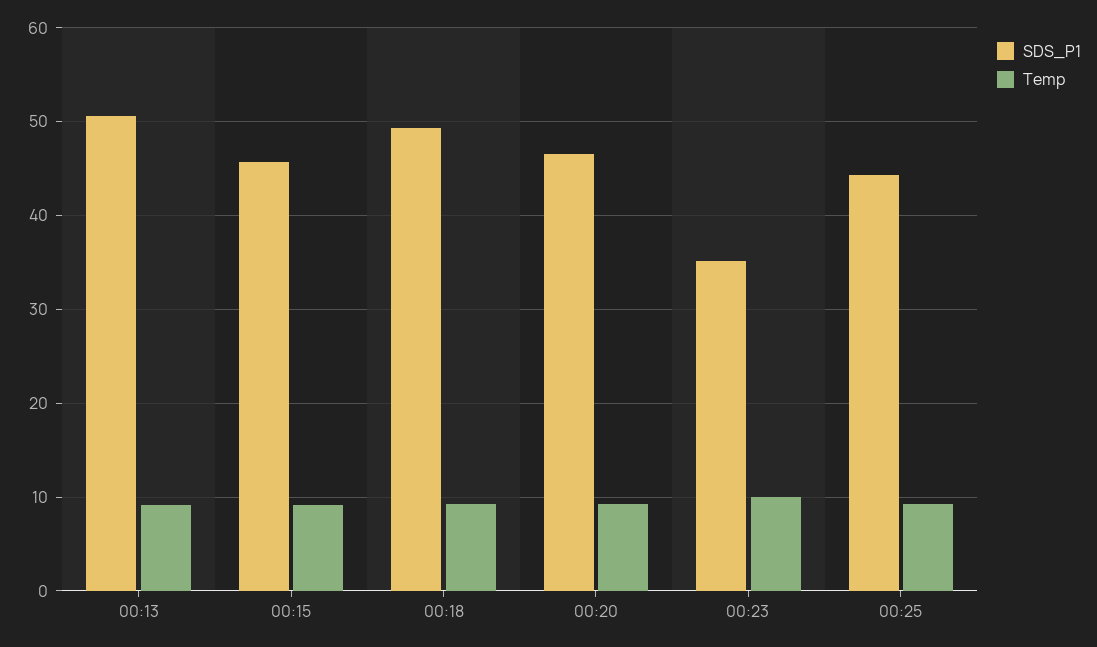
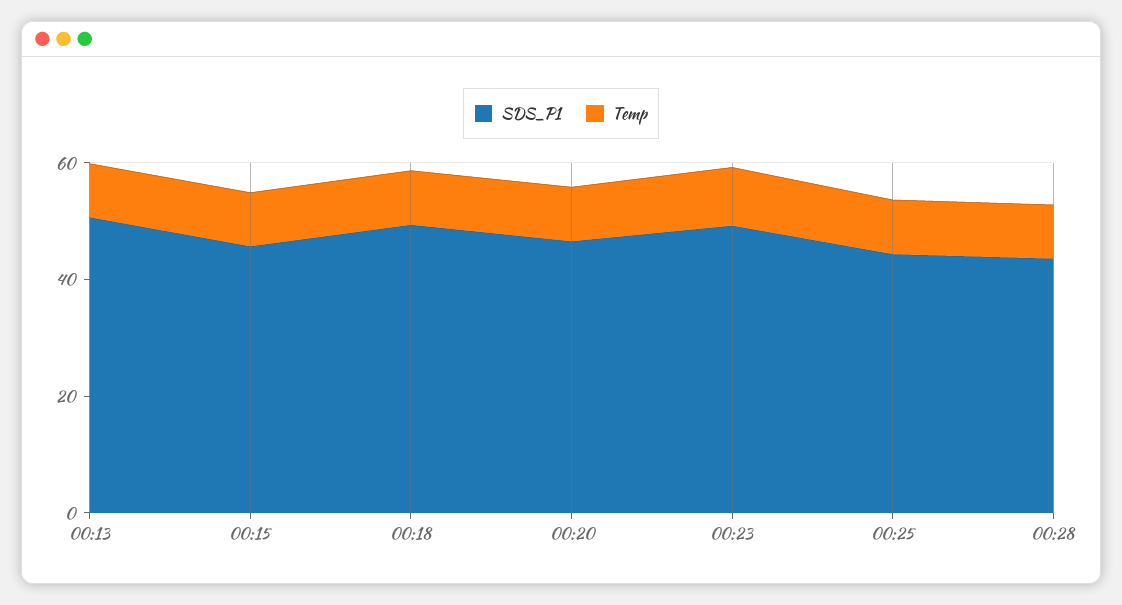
SDS_P1, 00:23: 35 -> 50
SDS_P1, 00:28: none -> 45
Temp, 00:28: none -> 10

